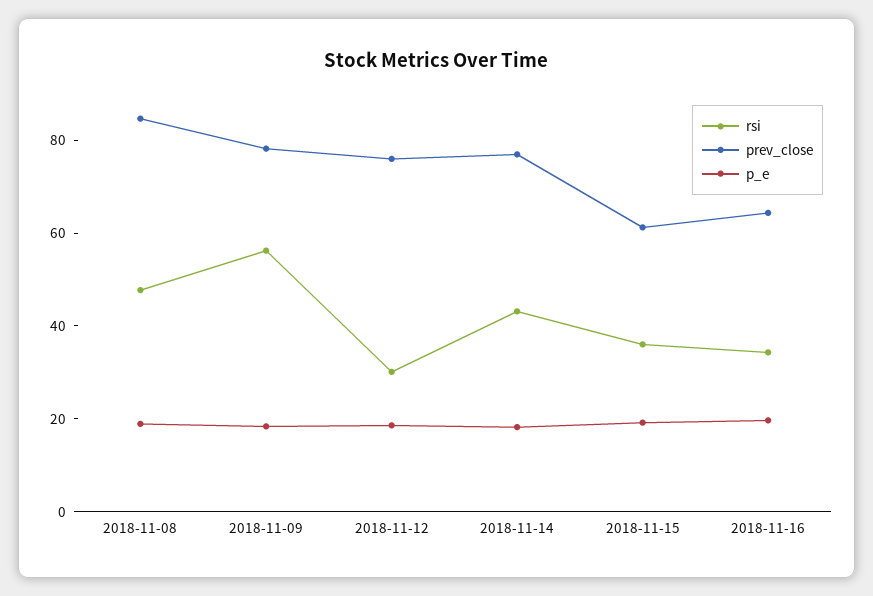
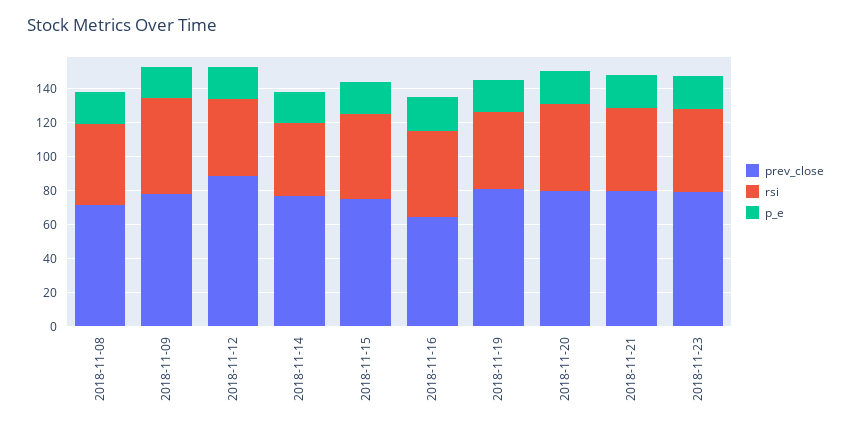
prev_close, 2018-11-08: 85 -> 70
rsi, 2018-11-12: 30 -> 45
prev_close, 2018-11-12: 75 -> 90
rsi, 2018-11-15: 35 -> 50
prev_close, 2018-11-15: 60 -> 75
rsi, 2018-11-16: 35 -> 50
prev_close, 2018-11-19: none -> 80
rsi, 2018-11-19: none -> 45
p_e, 2018-11-19: none -> 20
prev_close, 2018-11-20: none -> 80
rsi, 2018-11-20: none -> 50
p_e, 2018-11-20: none -> 20
prev_close, 2018-11-21: none -> 80
rsi, 2018-11-21: none -> 50
p_e, 2018-11-21: none -> 20
prev_close, 2018-11-23: none -> 80
rsi, 2018-11-23: none -> 50
p_e, 2018-11-23: none -> 20

